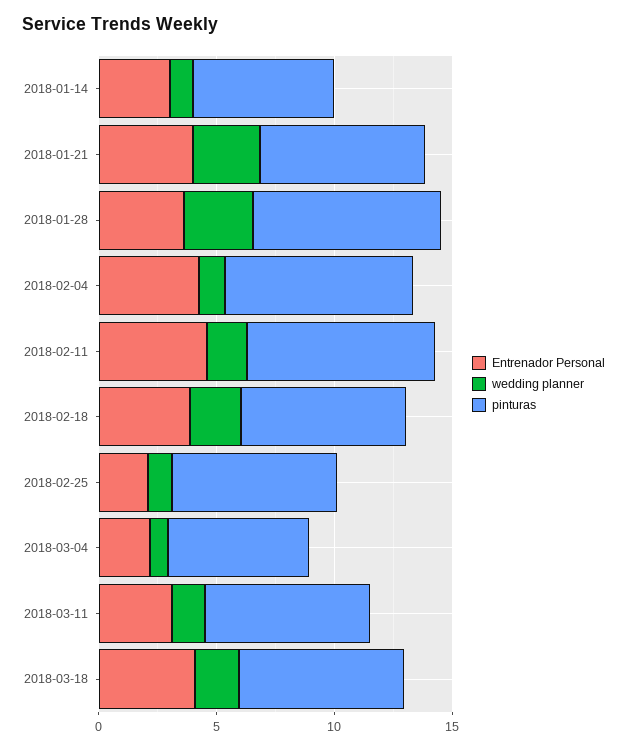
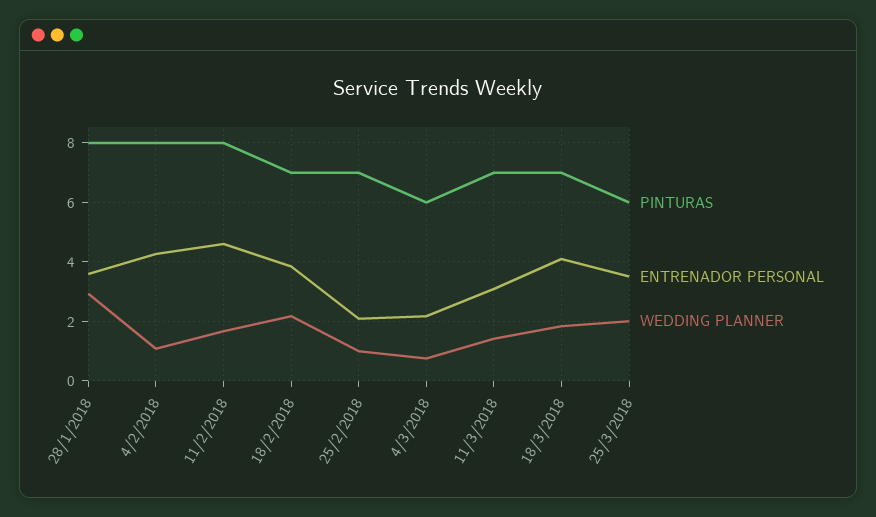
Entrenador Personal, 2018-01-14: 3 -> none
wedding planner, 2018-01-14: 1 -> none
pinturas, 2018-01-14: 6 -> none
Entrenador Personal, 2018-01-21: 4 -> none
wedding planner, 2018-01-21: 3 -> none
pinturas, 2018-01-21: 7 -> none
pinturas, 25/3/2018: none -> 6
Entrenador Personal, 25/3/2018: none -> 3.5
wedding planner, 25/3/2018: none -> 2

